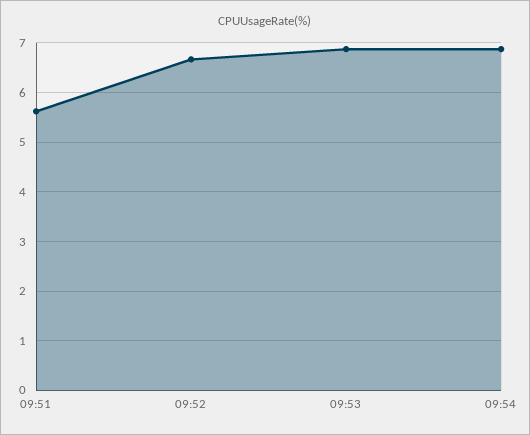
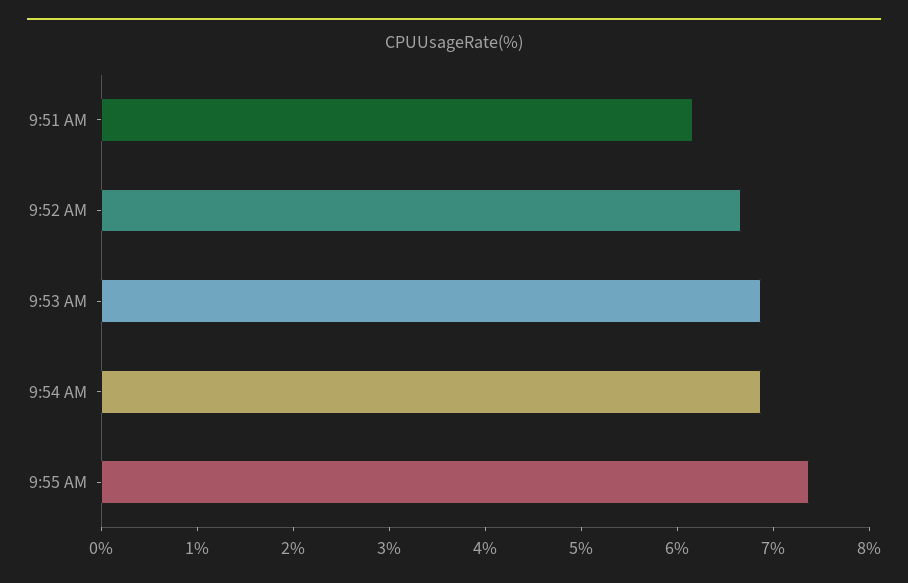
09:51: 5.6 -> 6.2
9:55 AM: none -> 7.4

